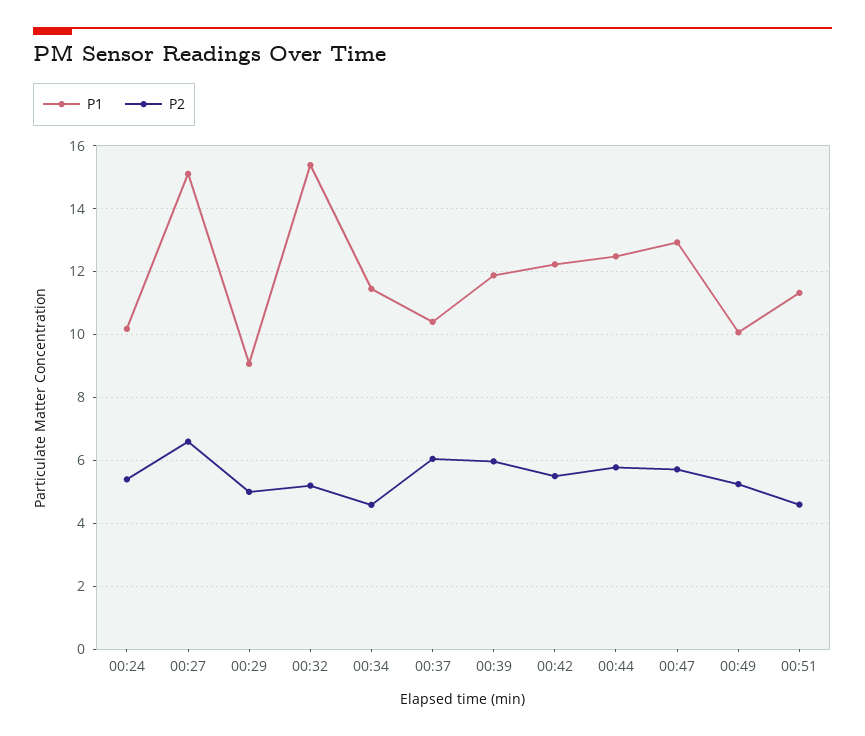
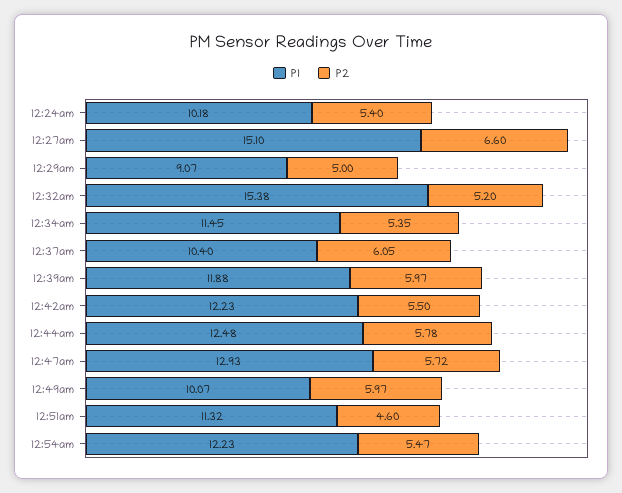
P2, 00:34: 4.6 -> 5.35
P2, 00:49: 5.2 -> 5.97
P1, 12:54am: none -> 12.23
P2, 12:54am: none -> 5.47

